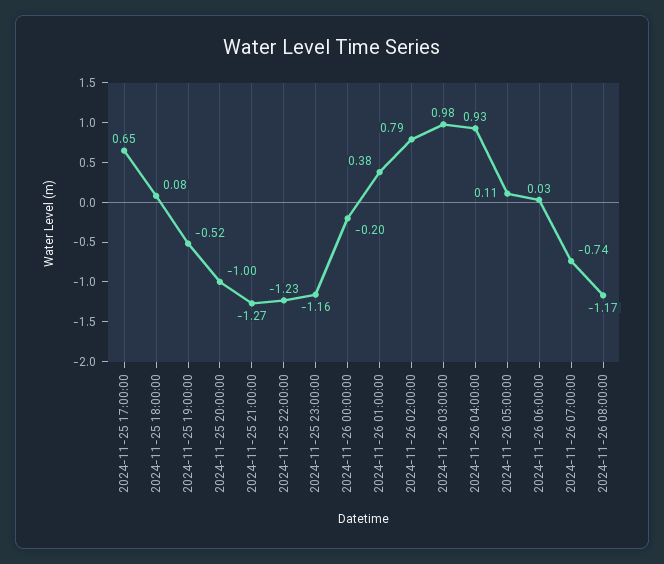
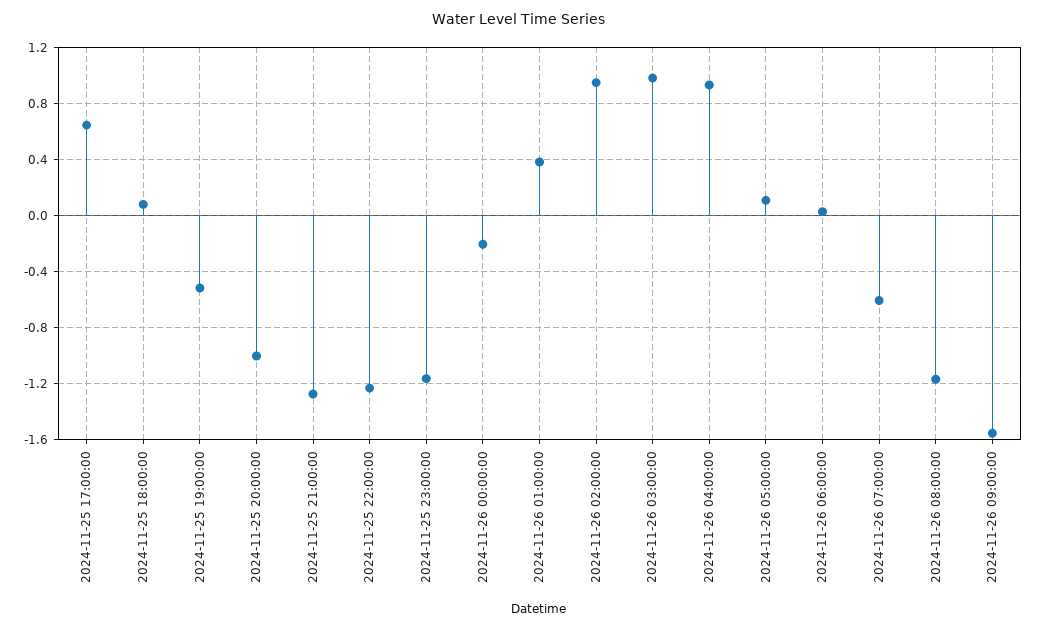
2024-11-26 02:00:00: 0.79 -> 0.95
2024-11-26 07:00:00: -0.74 -> -0.6
2024-11-26 09:00:00: none -> -1.55

